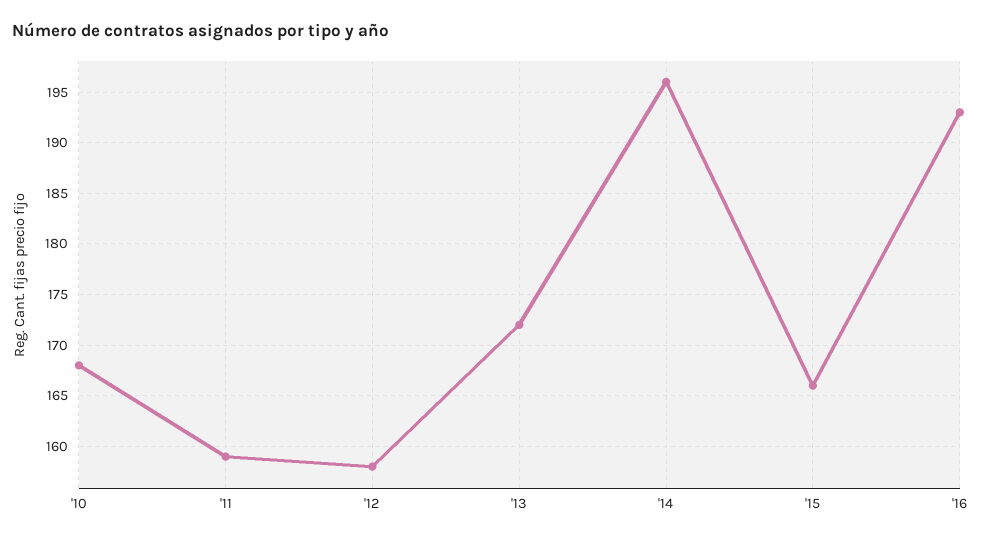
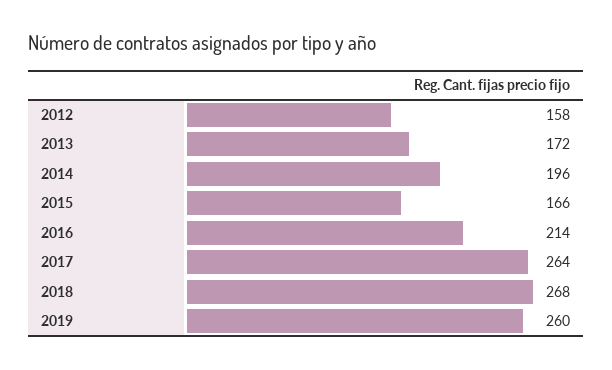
'10: 168 -> none
'11: 159 -> none
'16: 193 -> 214
2017: none -> 264
2018: none -> 268
2019: none -> 260

